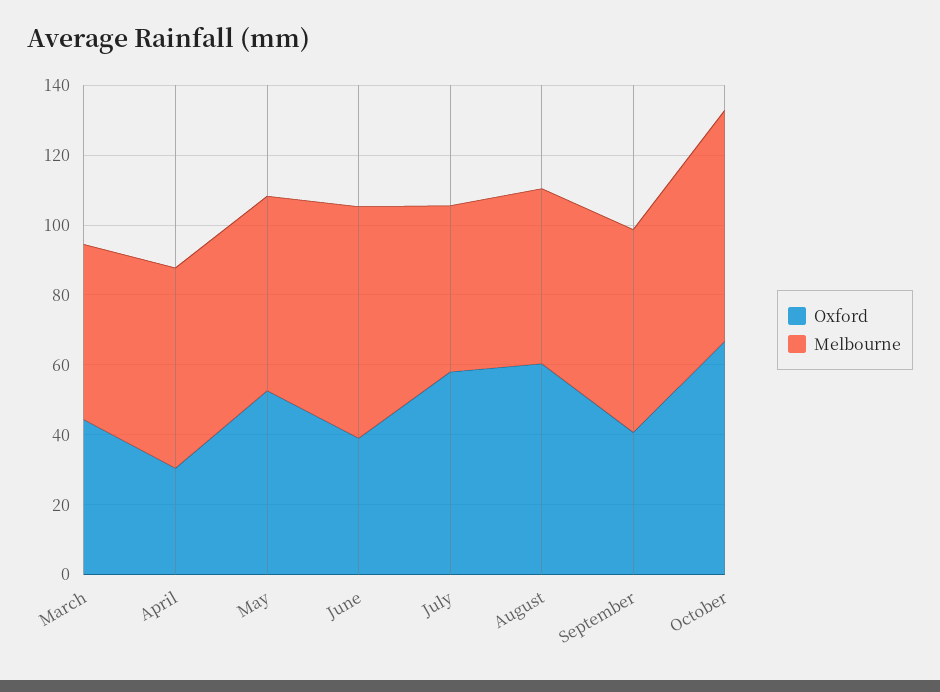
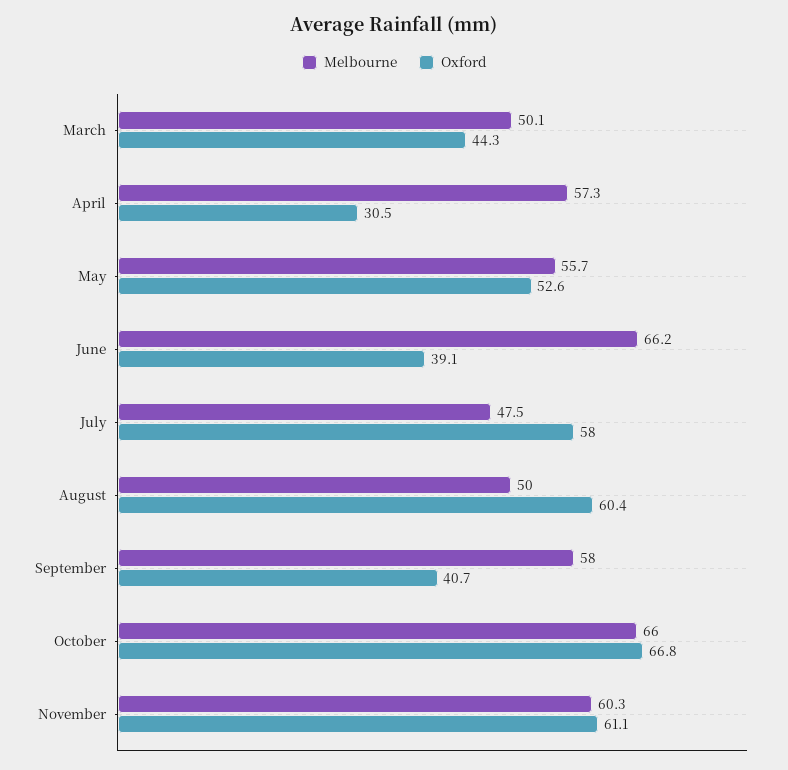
Melbourne, November: none -> 60.3
Oxford, November: none -> 61.1

